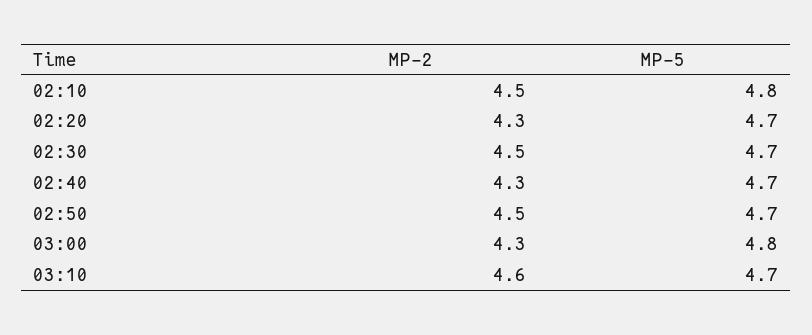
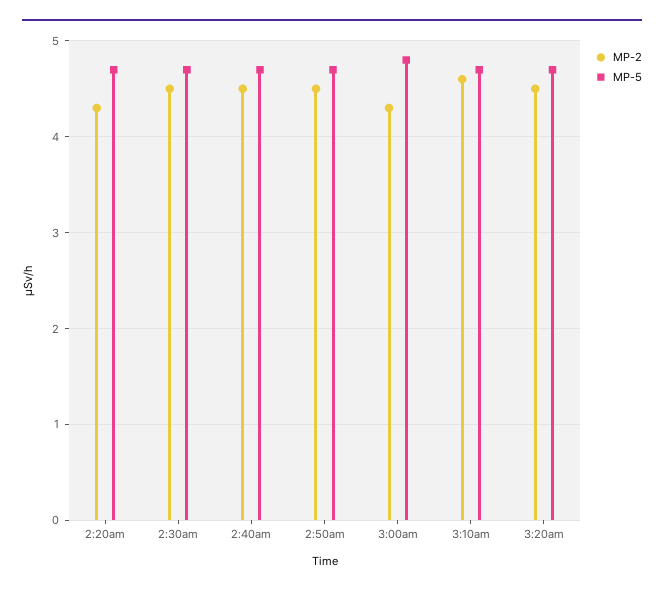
MP-2, 02:10: 4.5 -> none
MP-5, 02:10: 4.8 -> none
MP-2, 02:40: 4.3 -> 4.5
MP-2, 3:20am: none -> 4.5
MP-5, 3:20am: none -> 4.7

